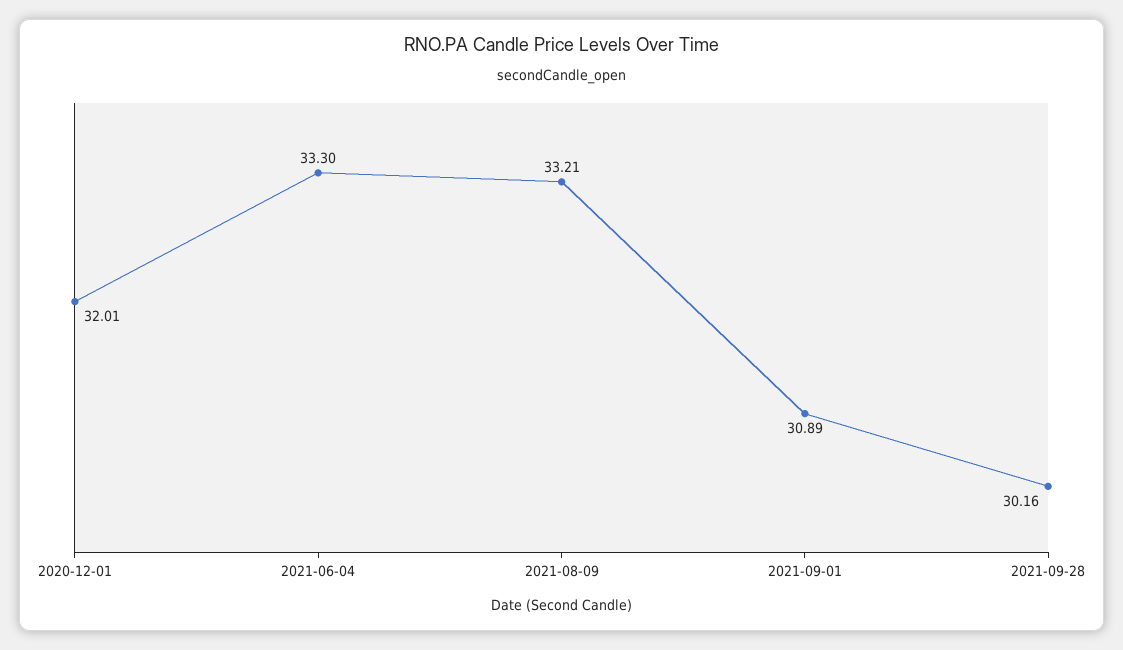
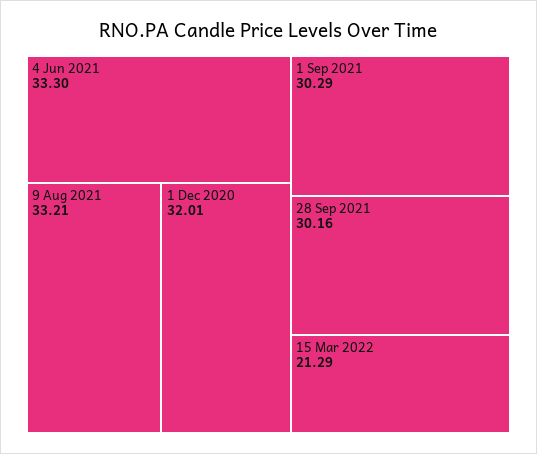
2021-09-01: 30.89 -> 30.29
15 Mar 2022: none -> 21.29

